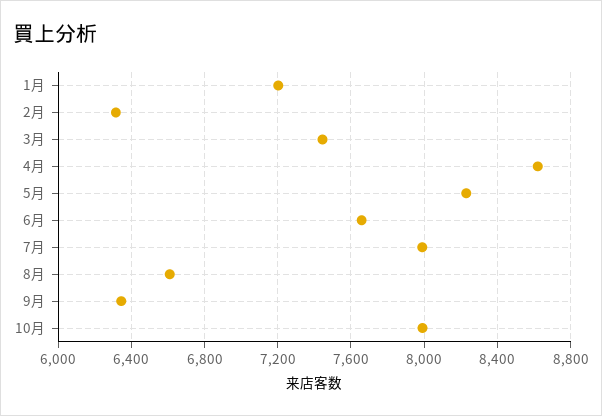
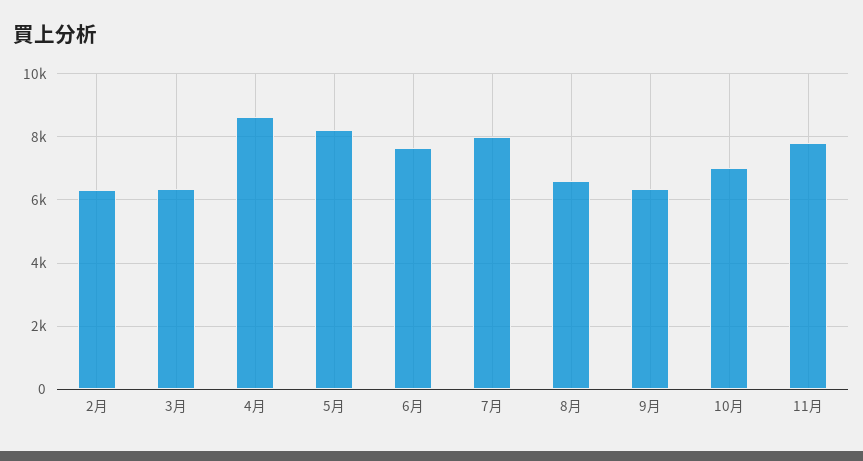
1月: 7200 -> none
3月: 7450 -> 6400
10月: 8000 -> 7000
11月: none -> 7800

